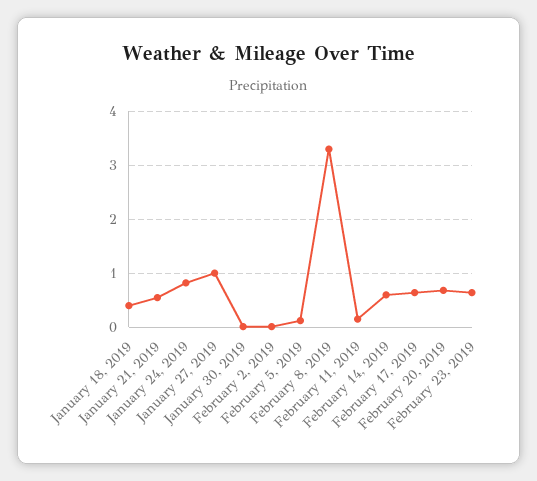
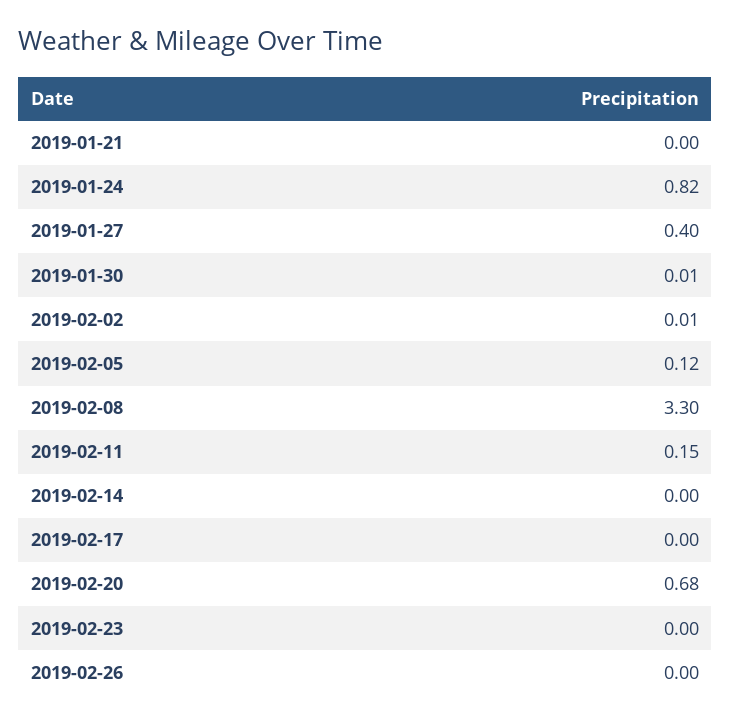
January 18, 2019: 0.4 -> none
January 21, 2019: 0.6 -> 0
January 27, 2019: 1 -> 0.4
February 14, 2019: 0.6 -> 0
February 17, 2019: 0.6 -> 0
February 23, 2019: 0.6 -> 0
2019-02-26: none -> 0

